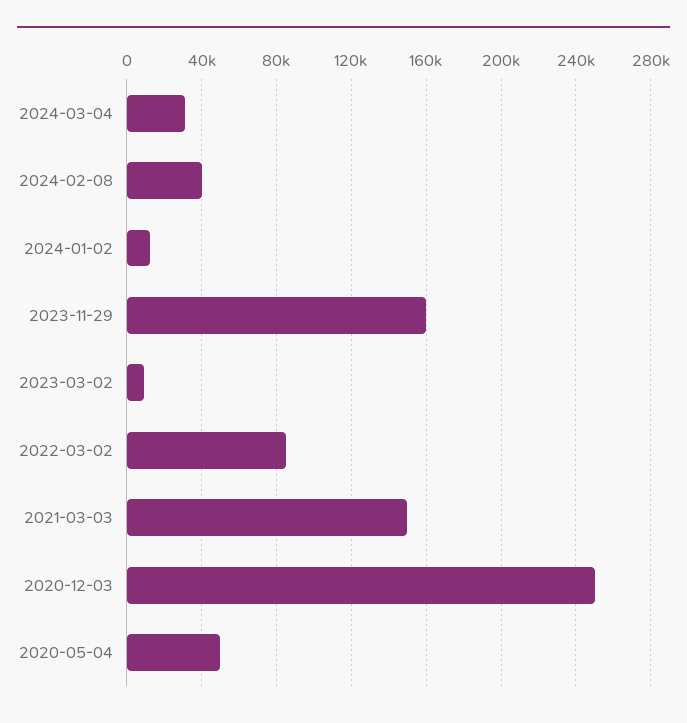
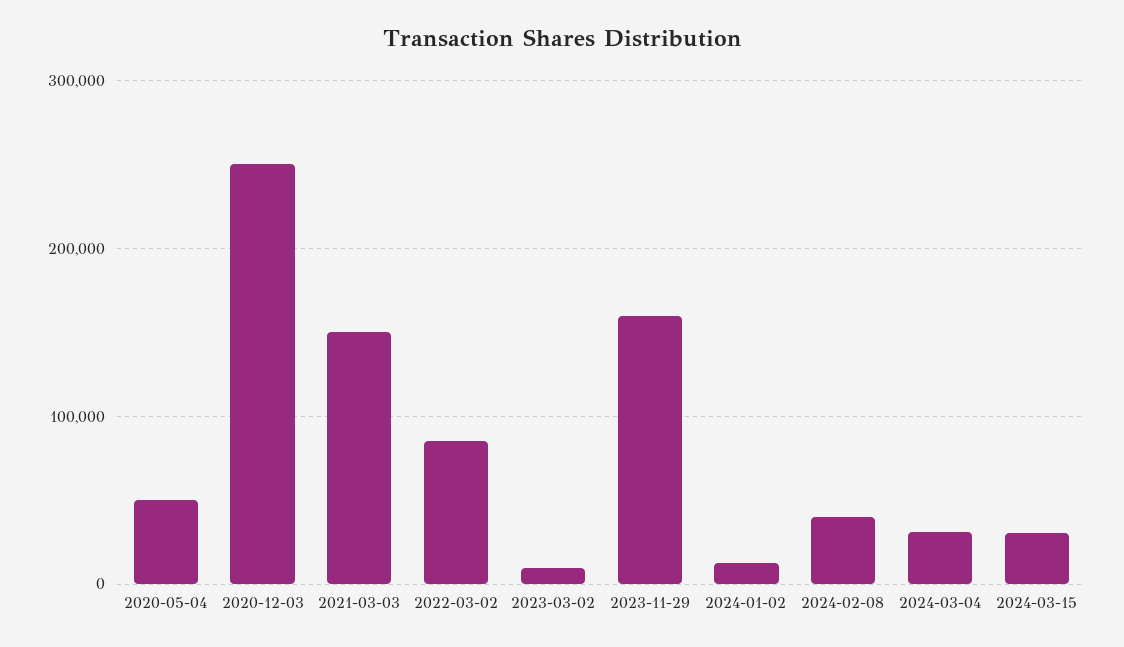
2024-03-15: none -> 30000

